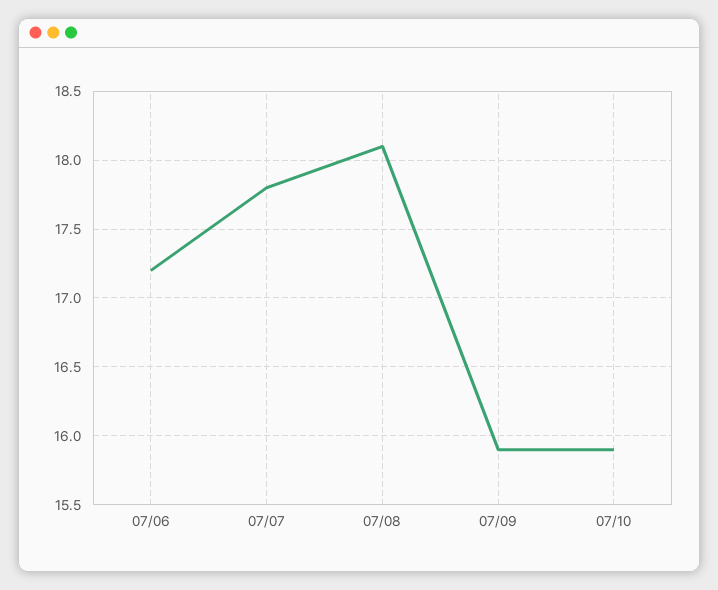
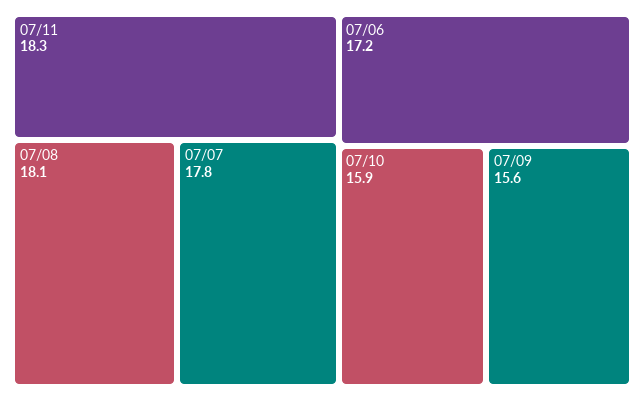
07/09: 15.9 -> 15.6
07/11: none -> 18.3

